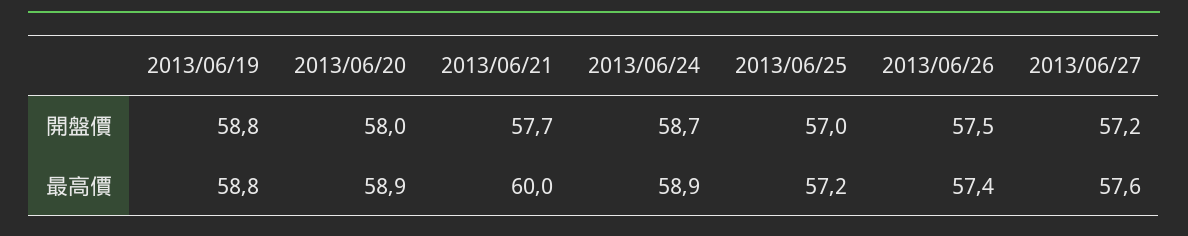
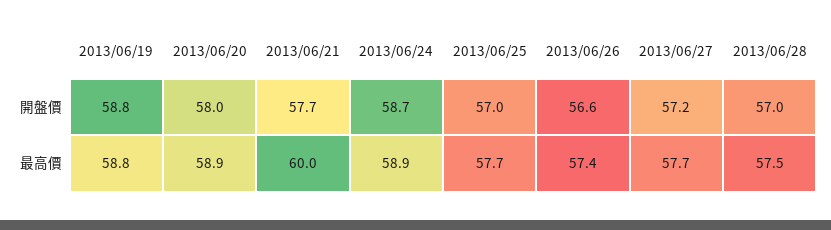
2013/06/26, 開盤價: 57.5 -> 56.6
2013/06/25, 最高價: 57.2 -> 57.7
2013/06/27, 最高價: 57.6 -> 57.7
2013/06/28, 開盤價: none -> 57
2013/06/28, 最高價: none -> 57.5

